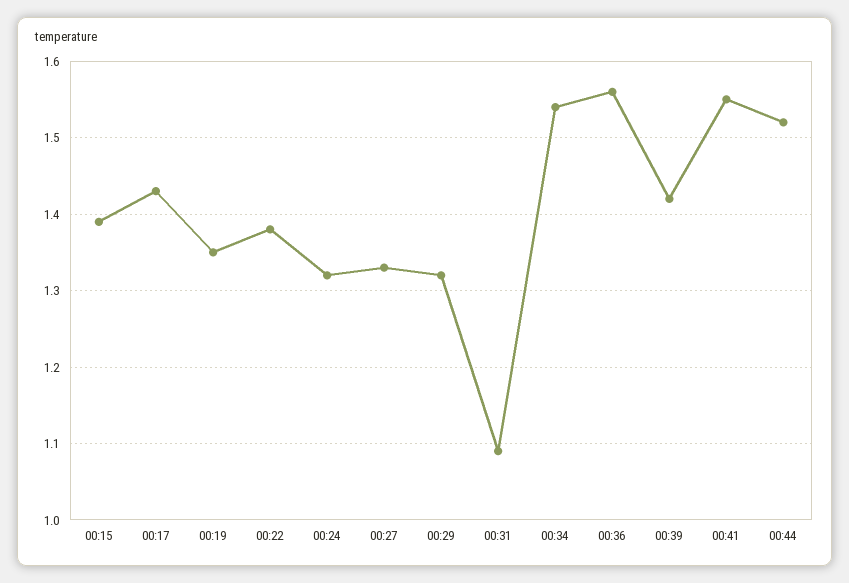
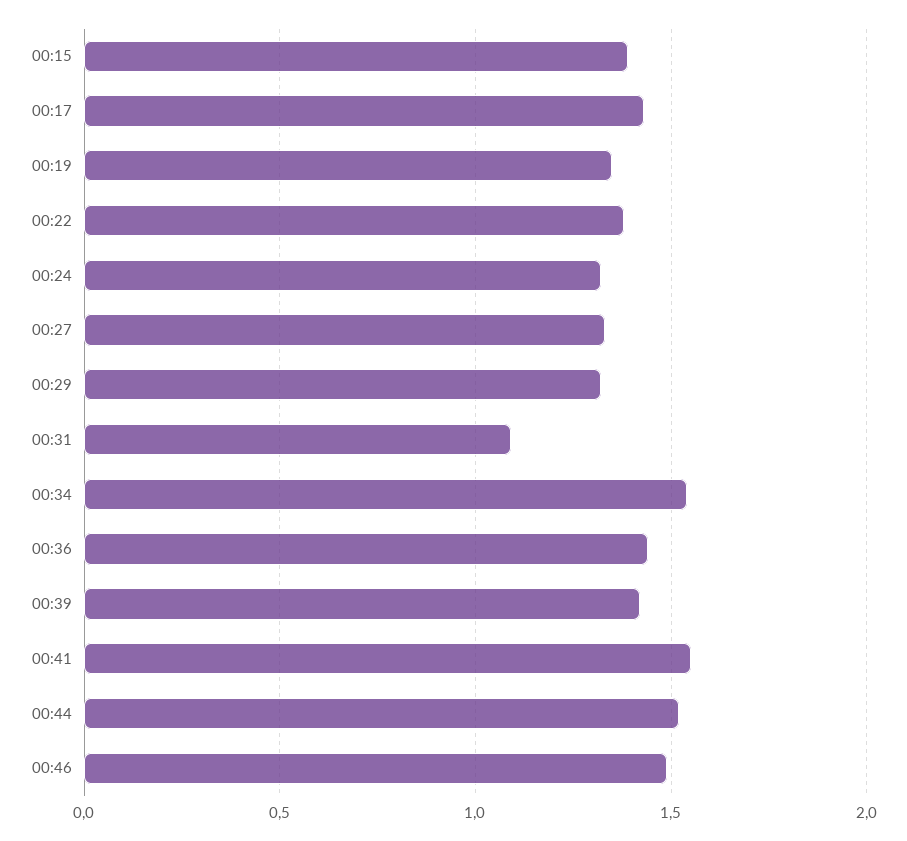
00:36: 1.56 -> 1.45
00:46: none -> 1.5

